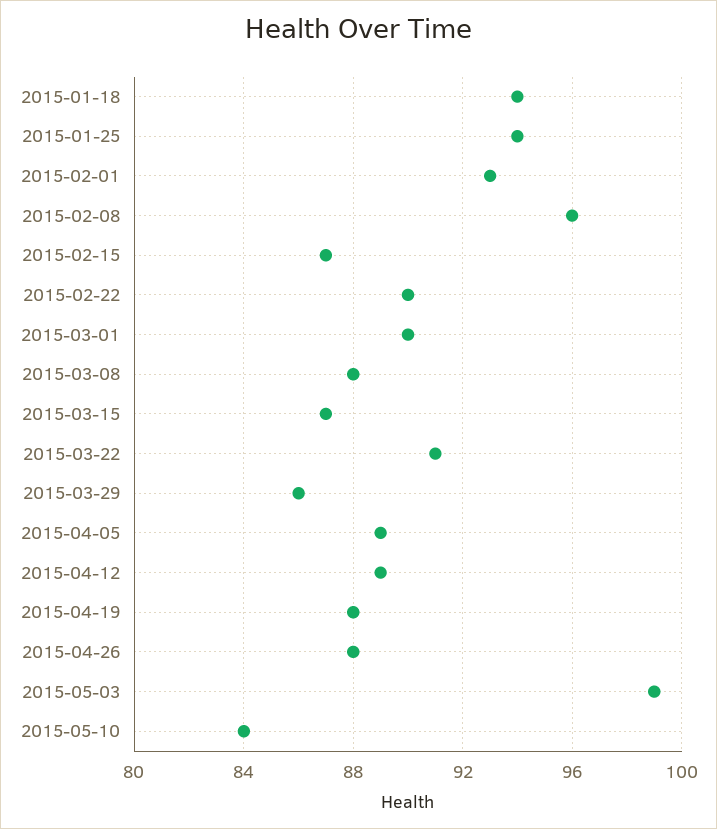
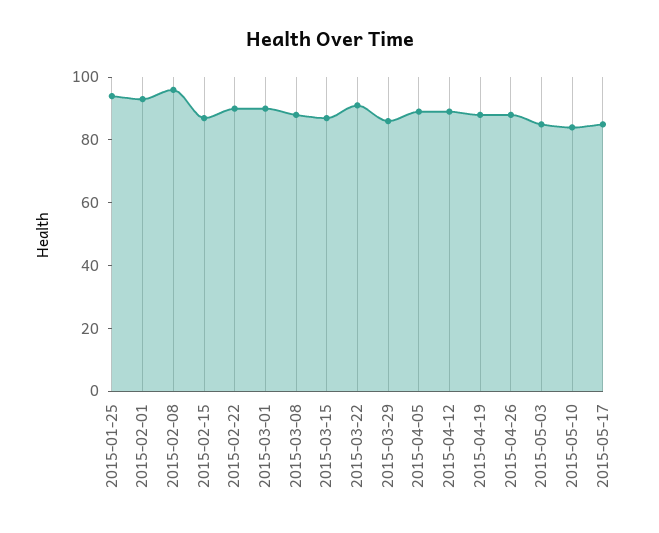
2015-01-18: 94 -> none
2015-05-03: 99 -> 85
2015-05-17: none -> 85

